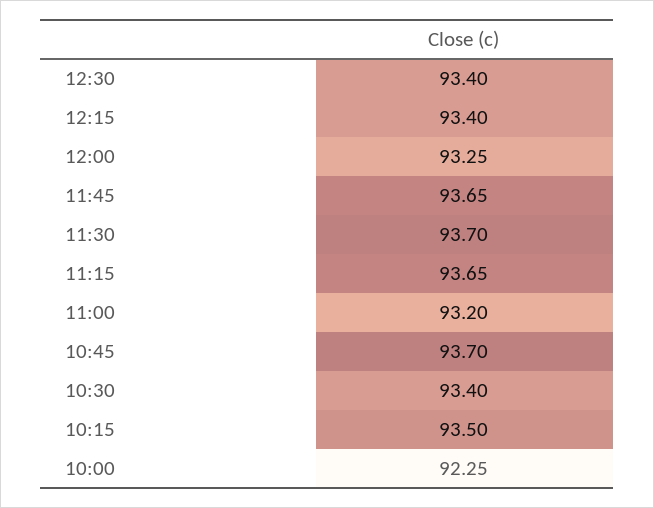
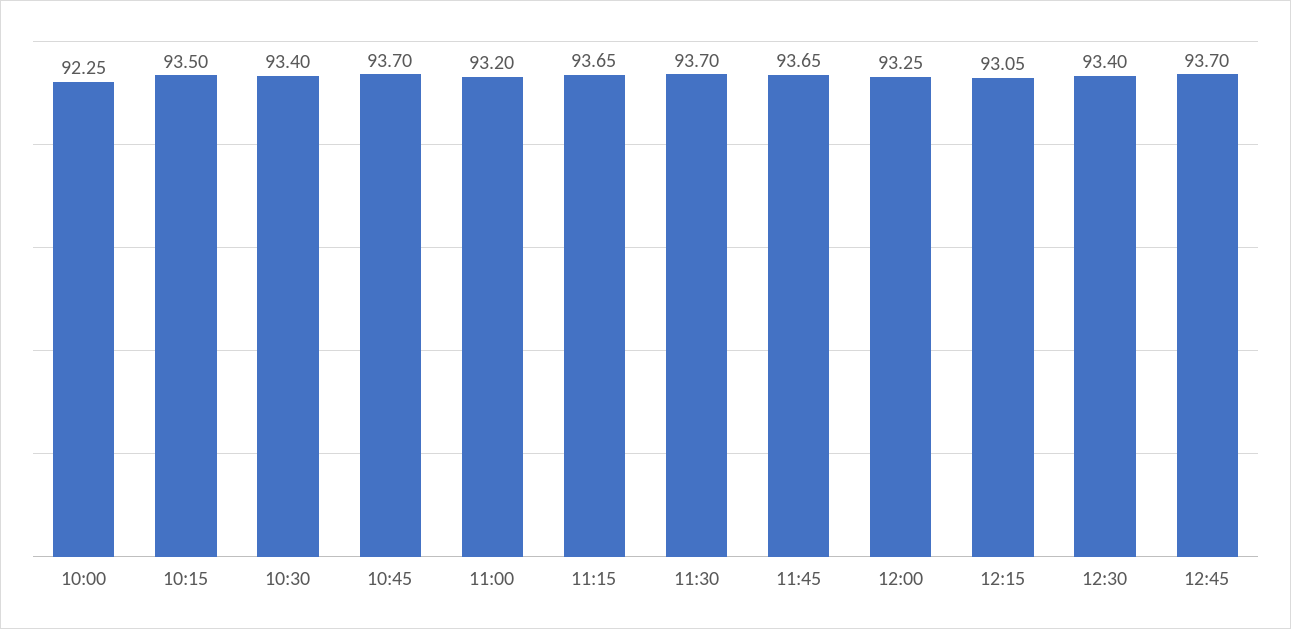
12:15: 93.4 -> 93.05
12:45: none -> 93.7

